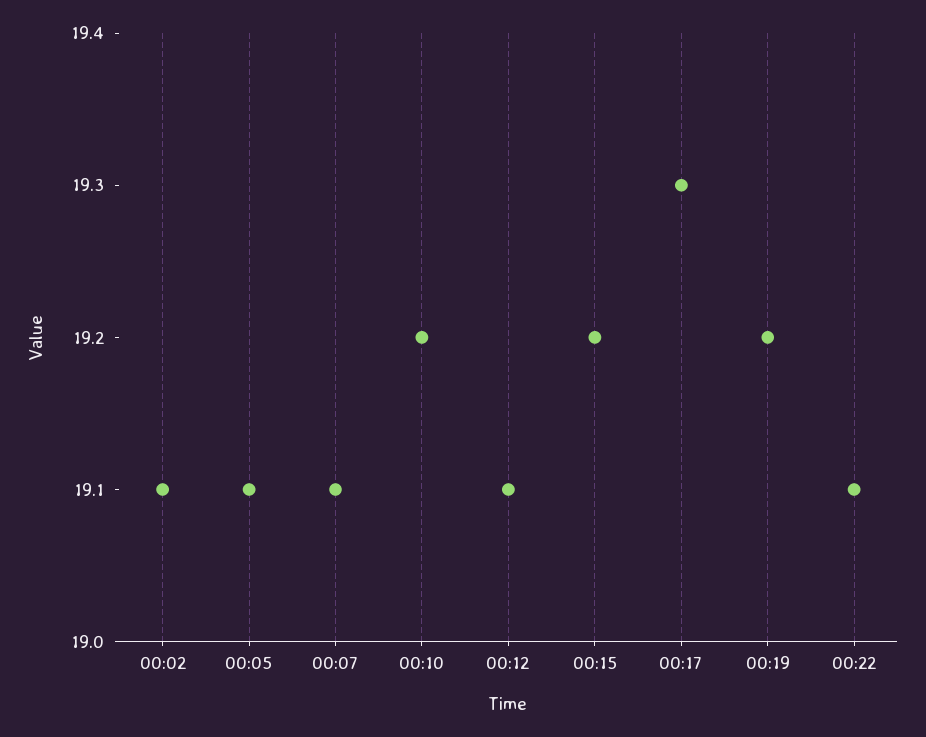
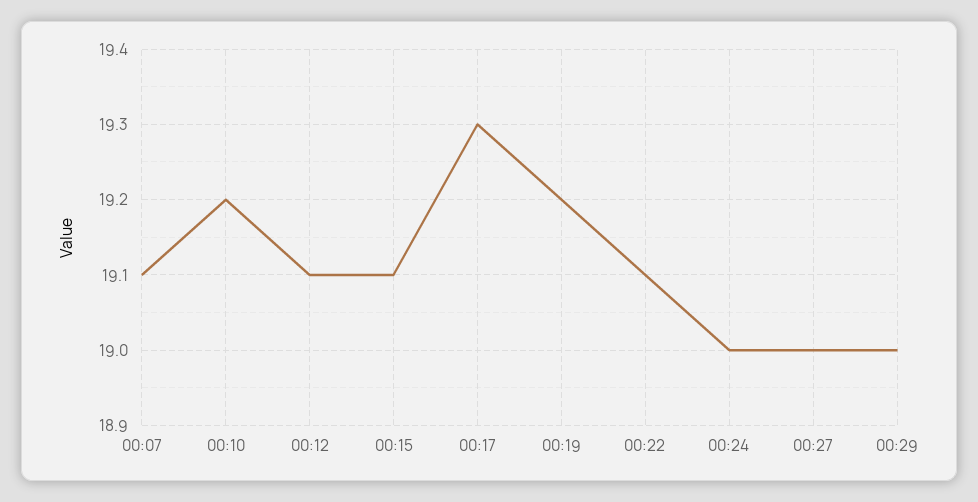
00:02: 19.1 -> none
00:05: 19.1 -> none
00:15: 19.2 -> 19.1
00:24: none -> 19
00:27: none -> 19
00:29: none -> 19

